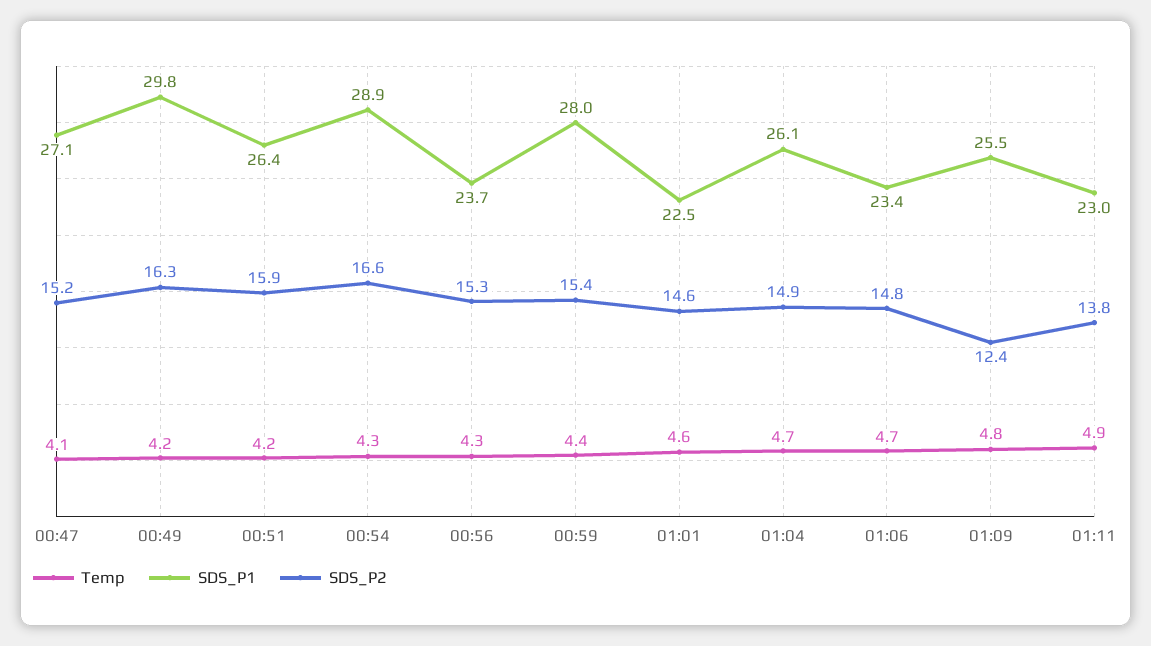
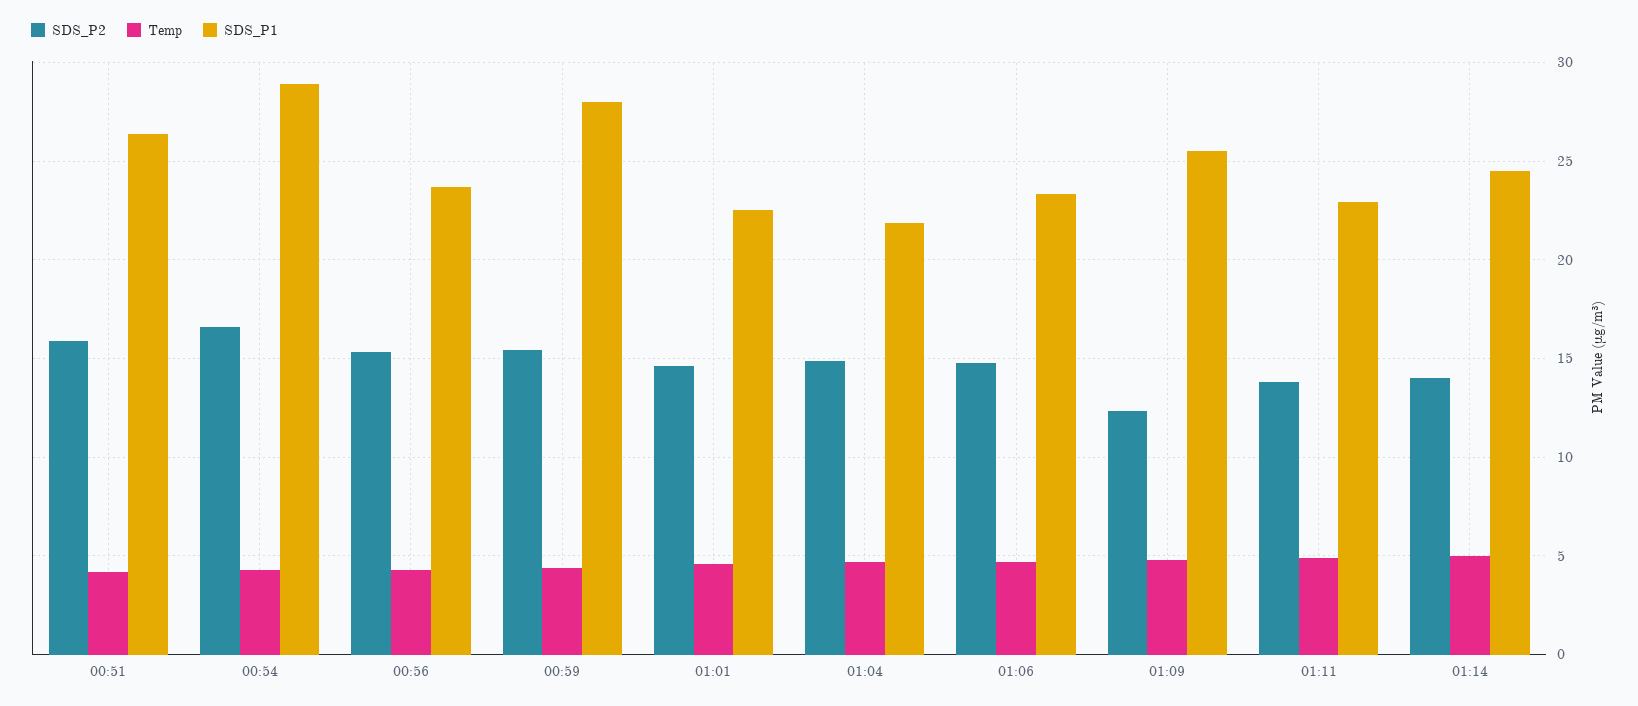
Temp, 00:47: 4.1 -> none
SDS_P1, 00:47: 27.1 -> none
SDS_P2, 00:47: 15.2 -> none
Temp, 00:49: 4.2 -> none
SDS_P1, 00:49: 29.8 -> none
SDS_P2, 00:49: 16.3 -> none
SDS_P1, 01:04: 26.1 -> 22
SDS_P2, 01:14: none -> 14
Temp, 01:14: none -> 5
SDS_P1, 01:14: none -> 24.5

